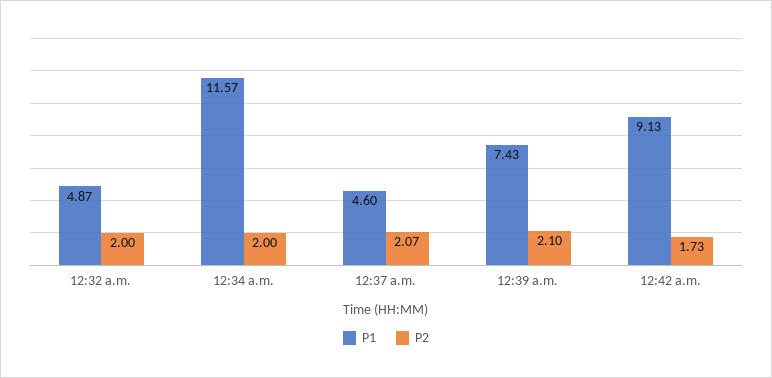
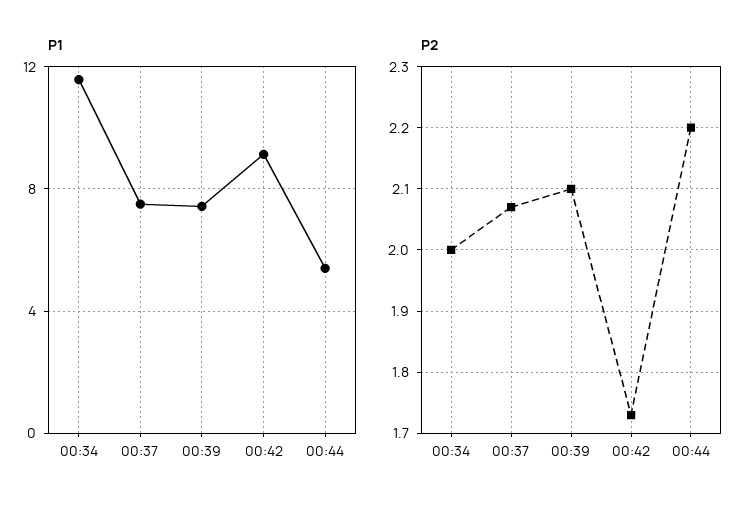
P1, 12:32 a.m.: 4.87 -> none
P2, 12:32 a.m.: 2 -> none
P1, 12:37 a.m.: 4.6 -> 7.5
P1, 00:44: none -> 5.5
P2, 00:44: none -> 2.2

